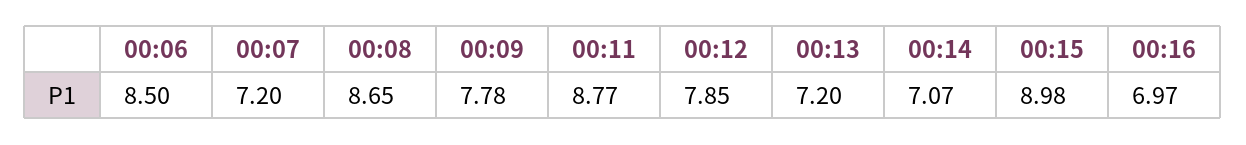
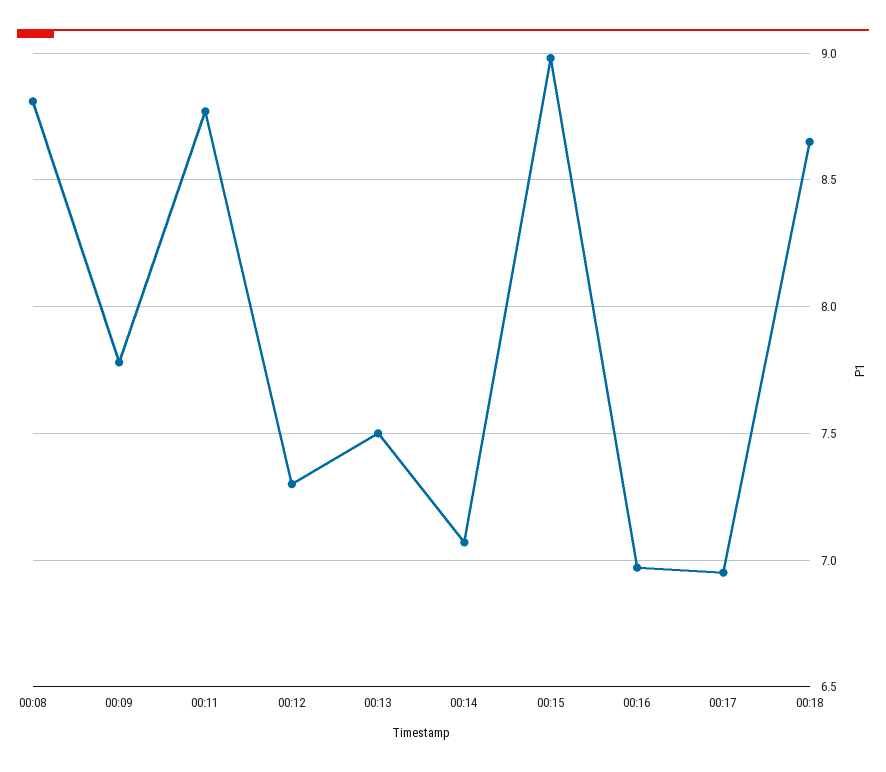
00:06: 8.5 -> none
00:07: 7.2 -> none
00:08: 8.65 -> 8.8
00:12: 7.85 -> 7.3
00:13: 7.2 -> 7.5
00:17: none -> 6.95
00:18: none -> 8.65

